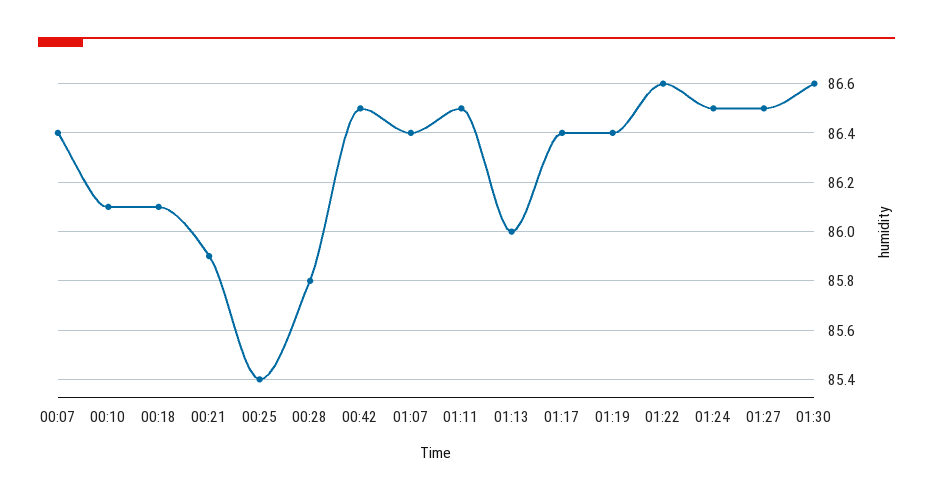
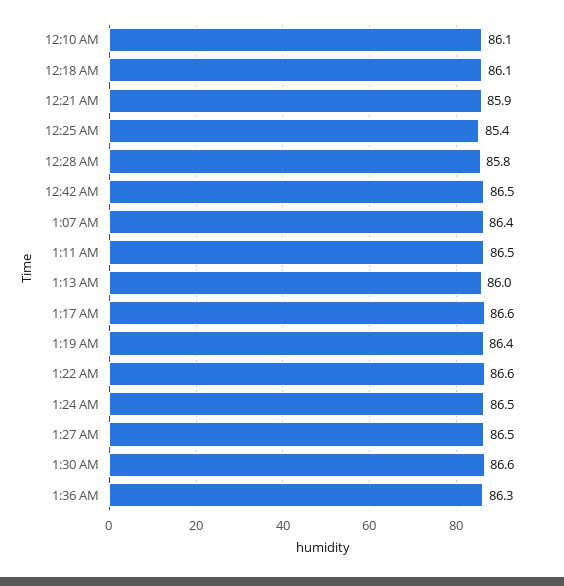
00:07: 86.4 -> none
01:17: 86.4 -> 86.6
1:36 AM: none -> 86.3

